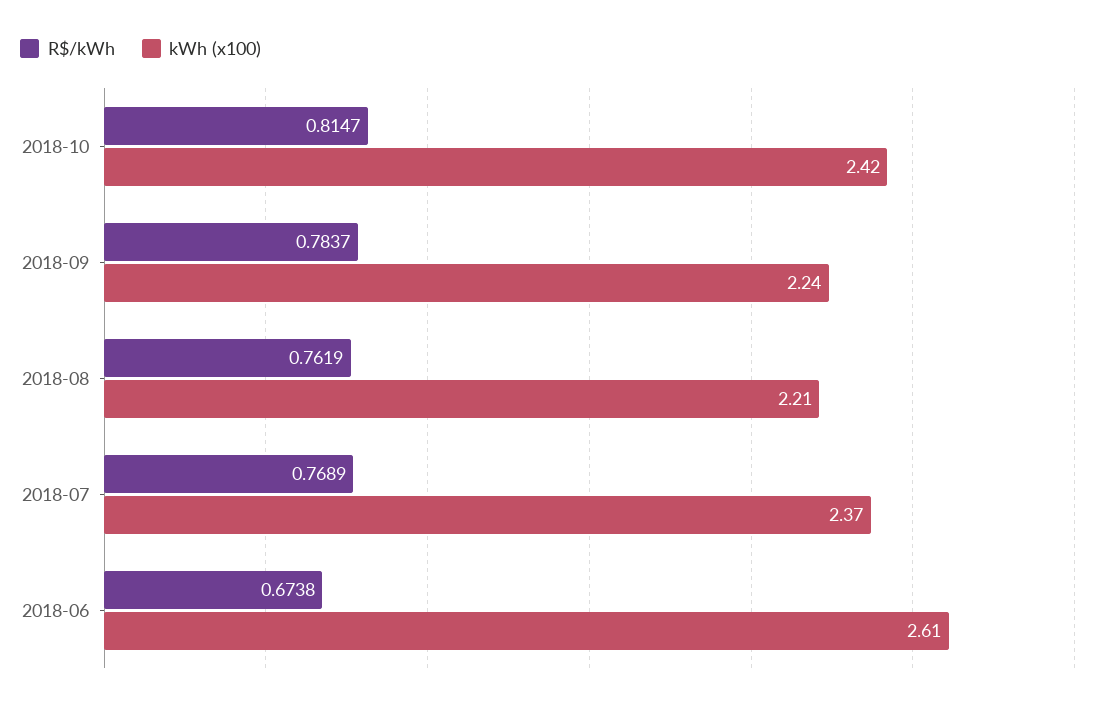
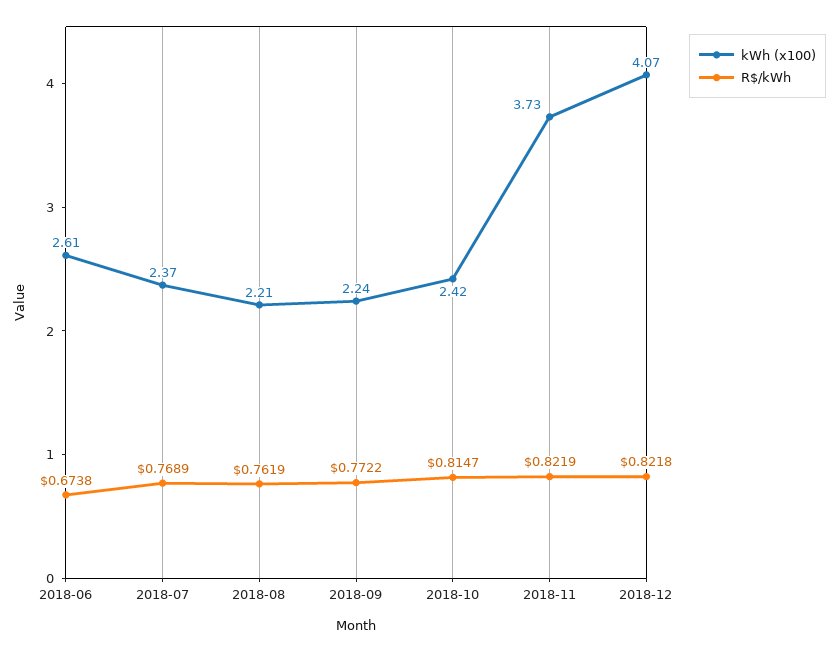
R$/kWh, 2018-09: 0.7837 -> 0.7722
kWh (x100), 2018-11: none -> 3.73
R$/kWh, 2018-11: none -> 0.8219
kWh (x100), 2018-12: none -> 4.07
R$/kWh, 2018-12: none -> 0.8218

